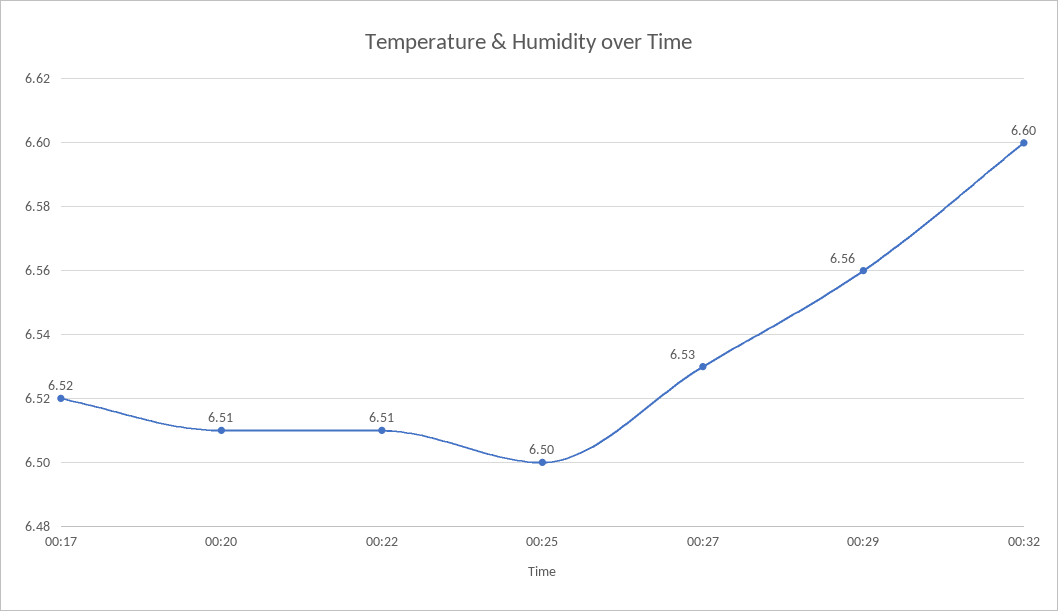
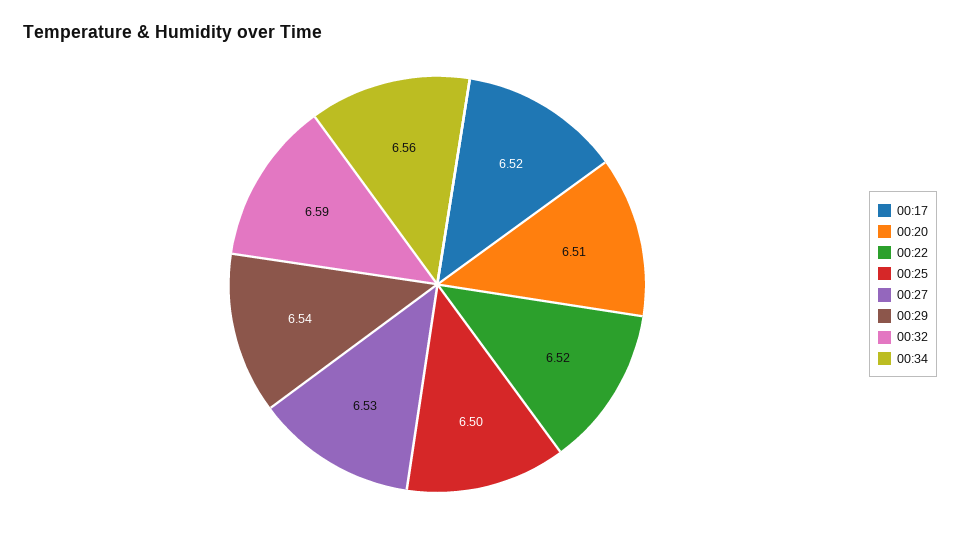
00:22: 6.51 -> 6.52
00:29: 6.56 -> 6.54
00:32: 6.6 -> 6.59
00:34: none -> 6.56

